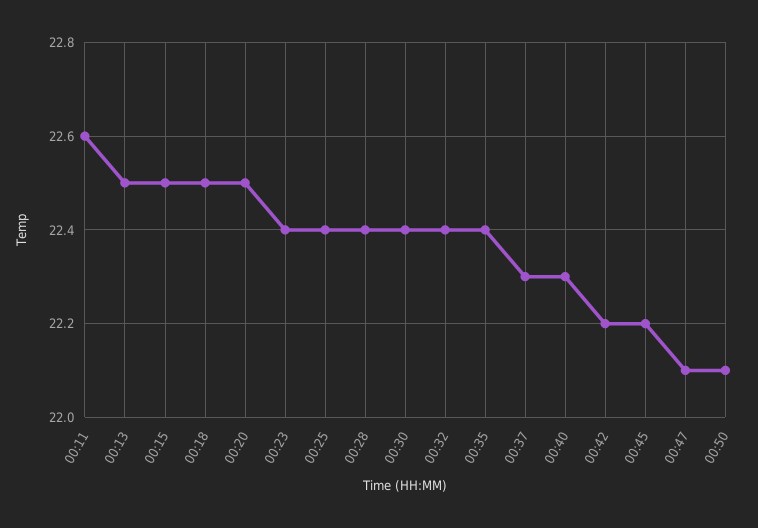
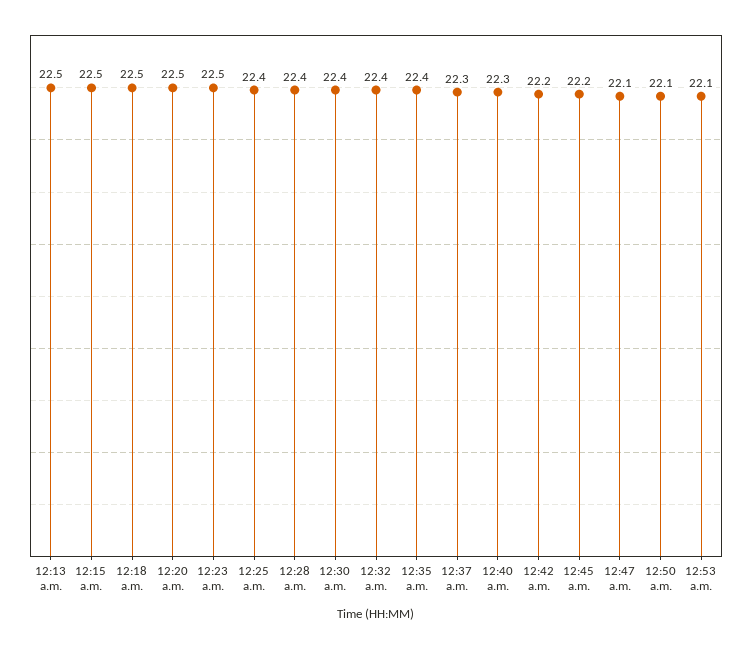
00:11: 22.6 -> none
00:23: 22.4 -> 22.5
12:53 a.m.: none -> 22.1

